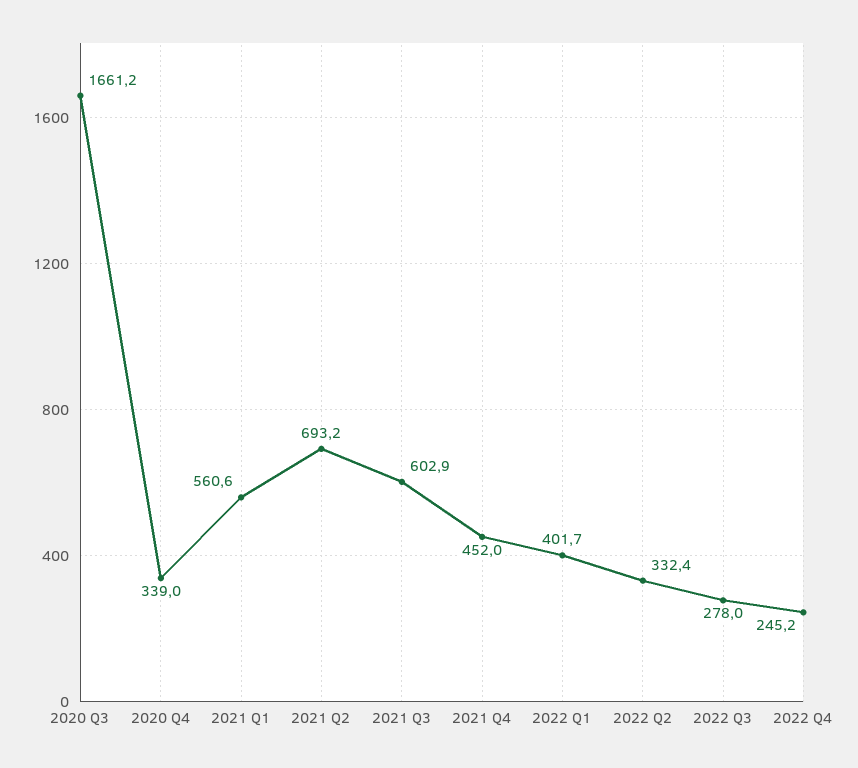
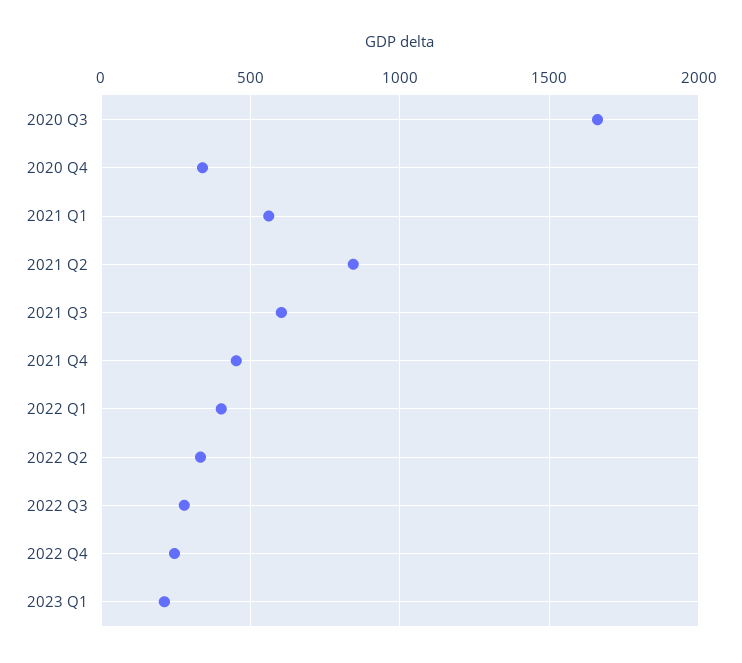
2021 Q2: 693.2 -> 850
2023 Q1: none -> 200

